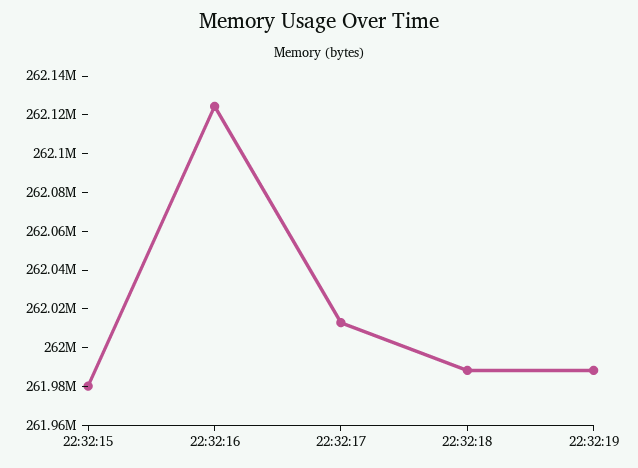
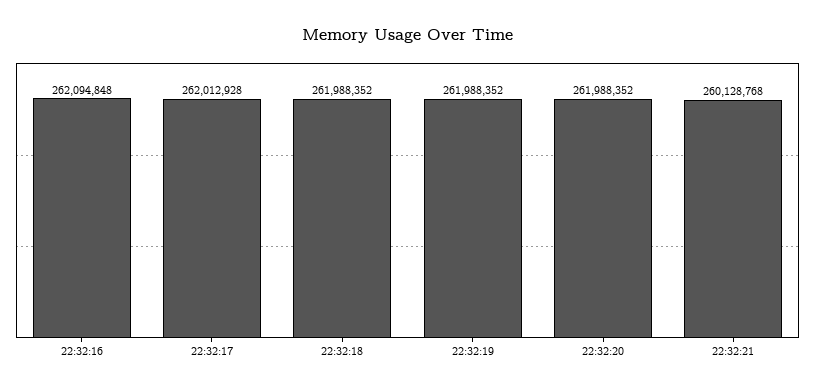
22:32:15: 261980000 -> none
22:32:16: 262125000 -> 262094848
22:32:20: none -> 261988352
22:32:21: none -> 260128768

